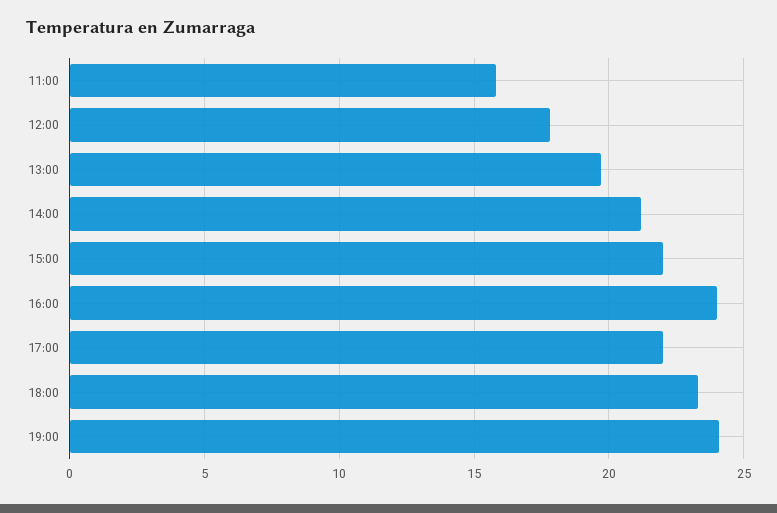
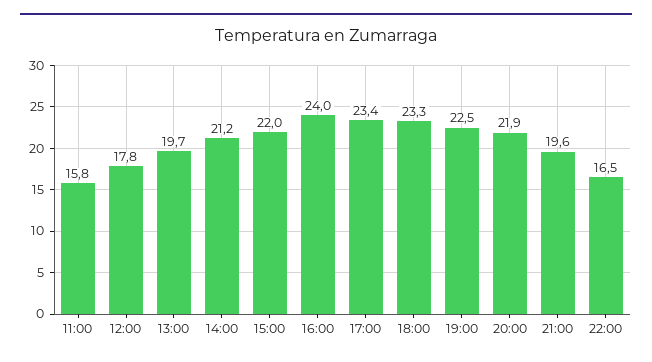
17:00: 22 -> 23.4
19:00: 24 -> 22.5
20:00: none -> 21.9
21:00: none -> 19.6
22:00: none -> 16.5

